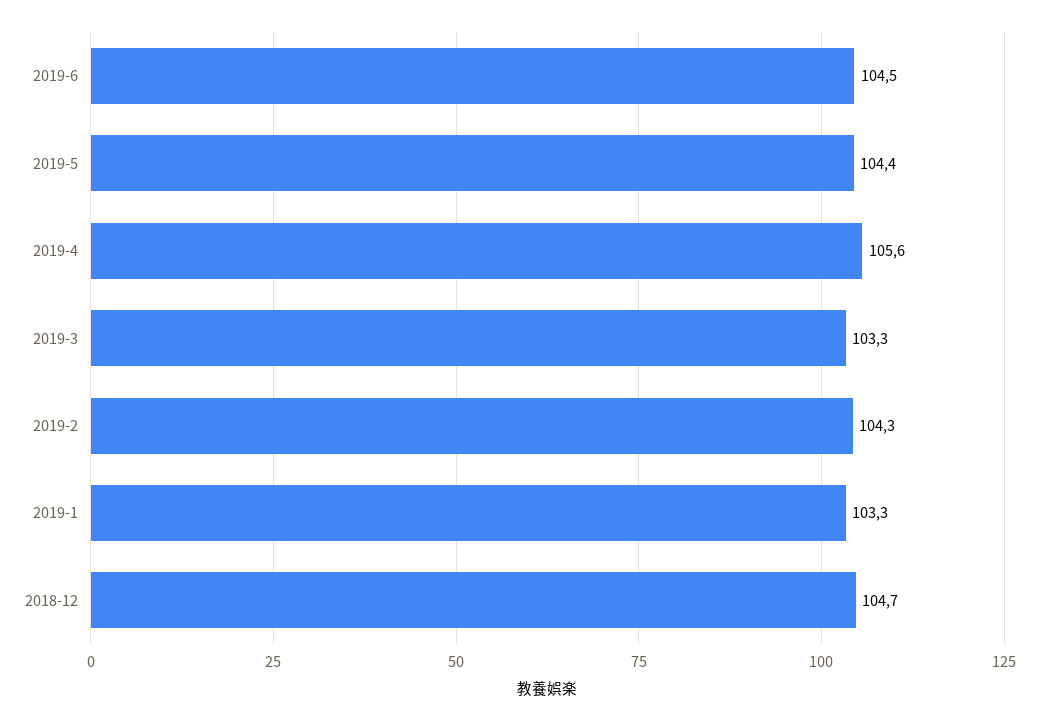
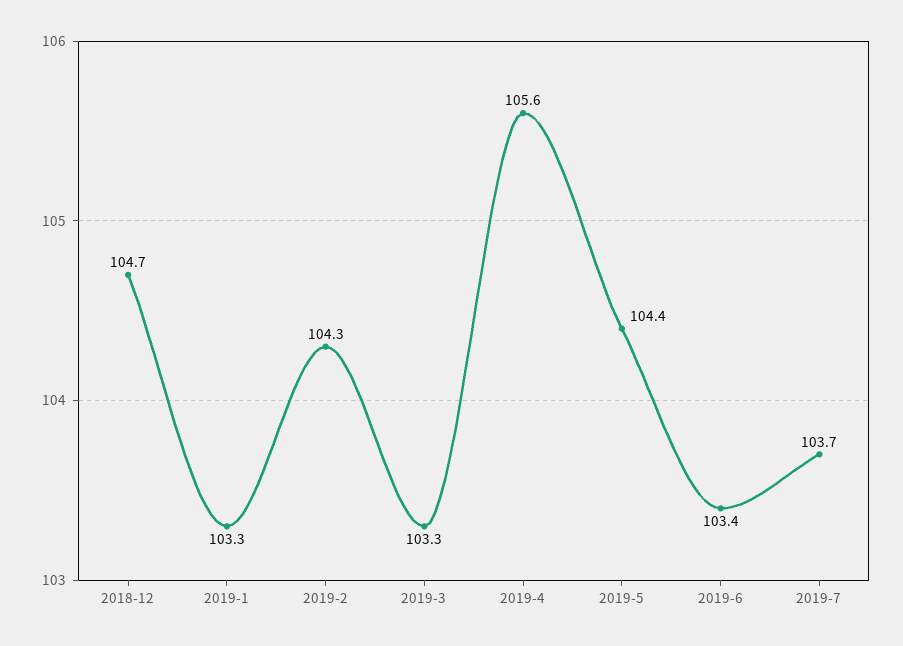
2019-6: 104.5 -> 103.4
2019-7: none -> 103.7

